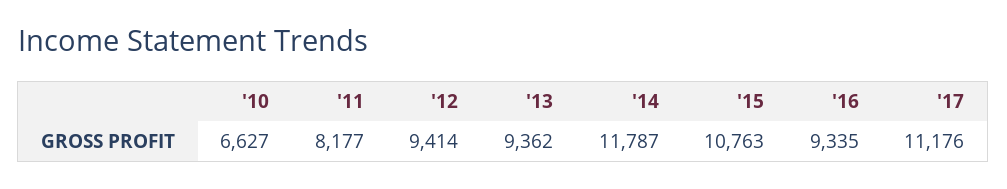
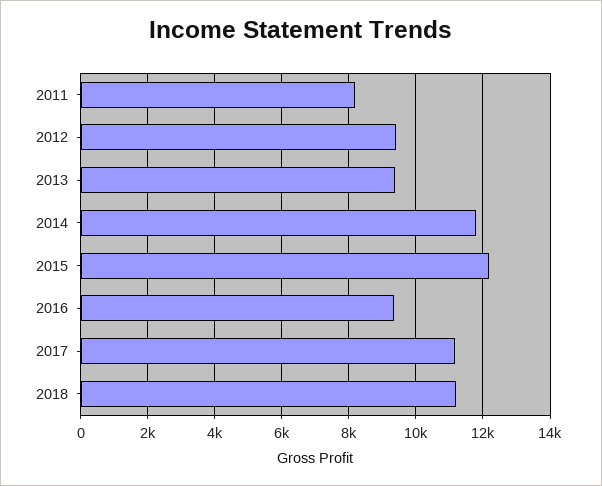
'10: 6627 -> none
'15: 10763 -> 12200
2018: none -> 11200

